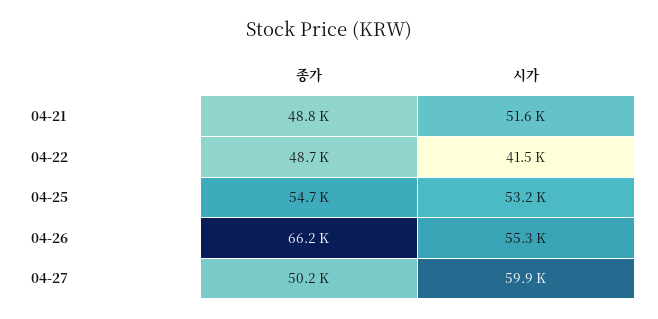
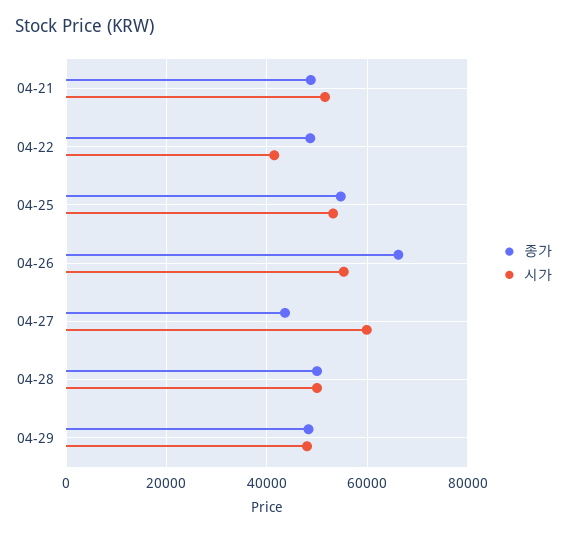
종가, 04-27: 50200 -> 44000
종가, 04-28: none -> 50000
시가, 04-28: none -> 50000
종가, 04-29: none -> 48000
시가, 04-29: none -> 48000

